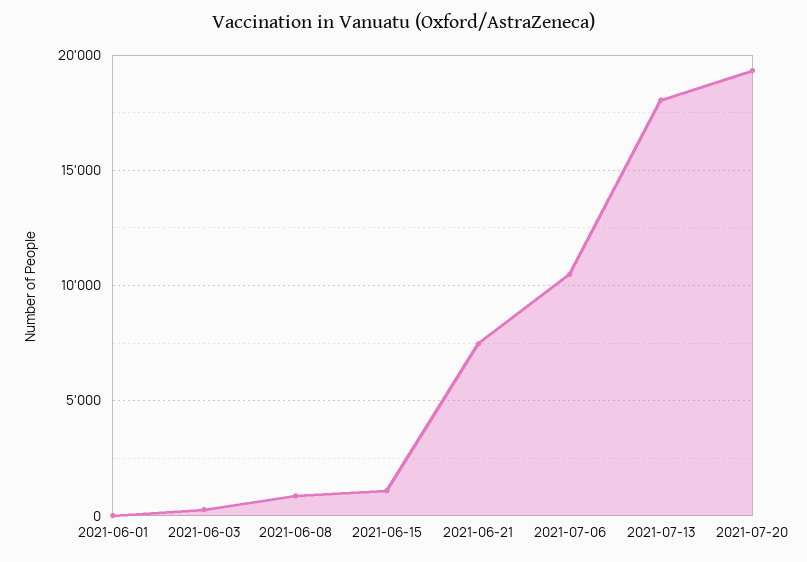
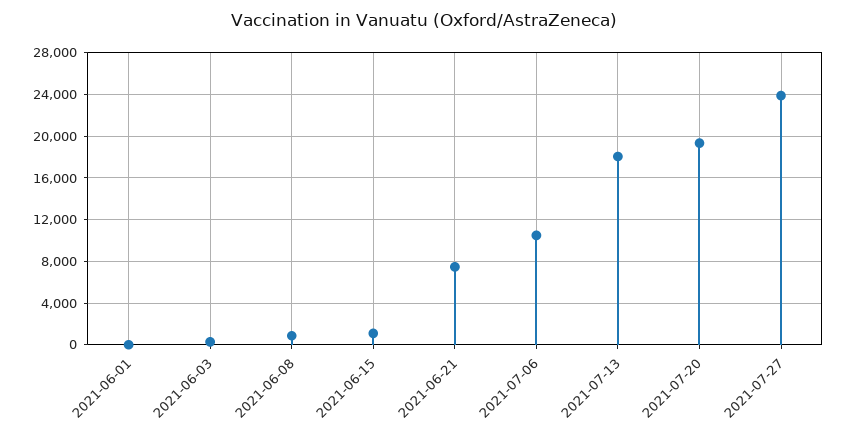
2021-07-27: none -> 24000

